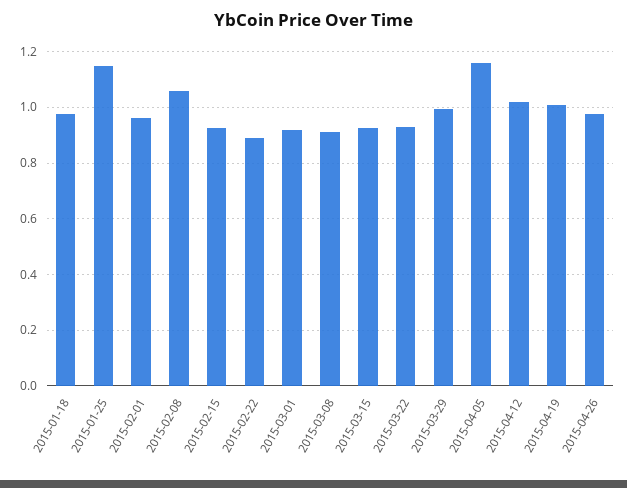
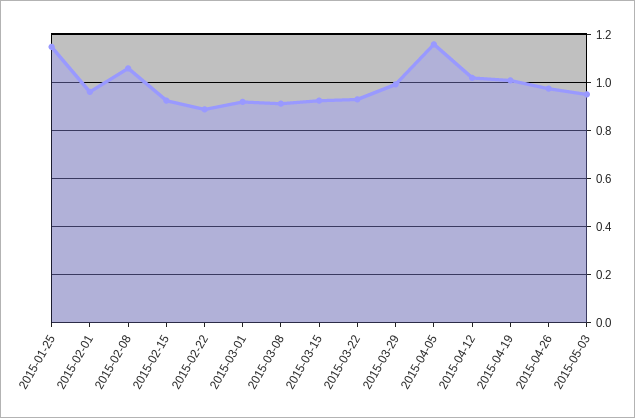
2015-01-18: 0.975 -> none
2015-05-03: none -> 0.95

